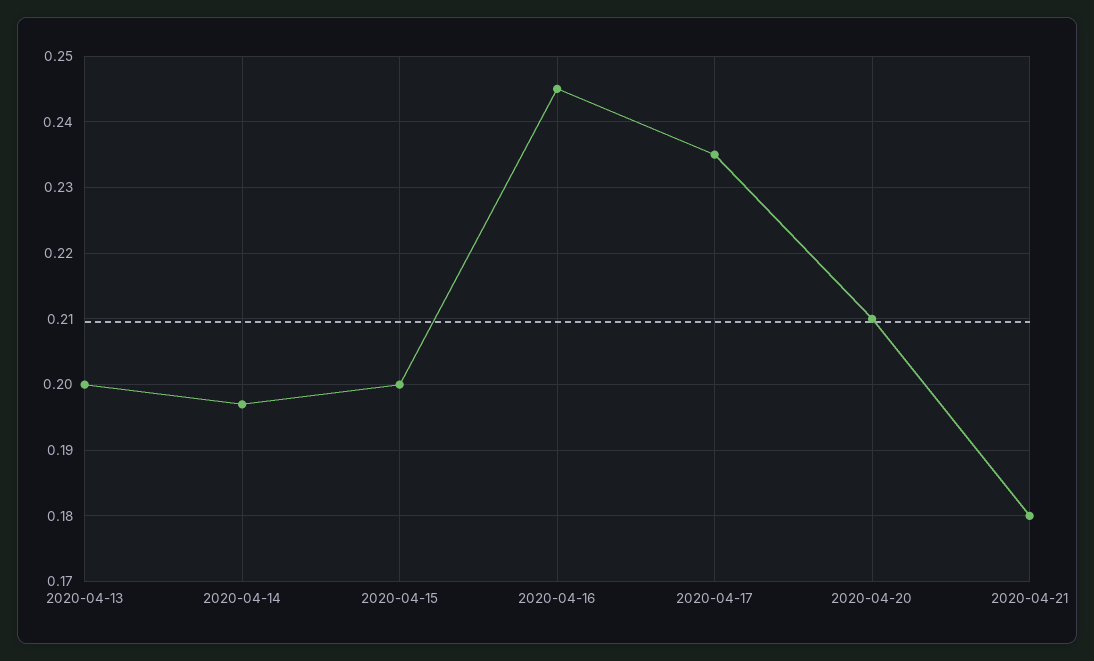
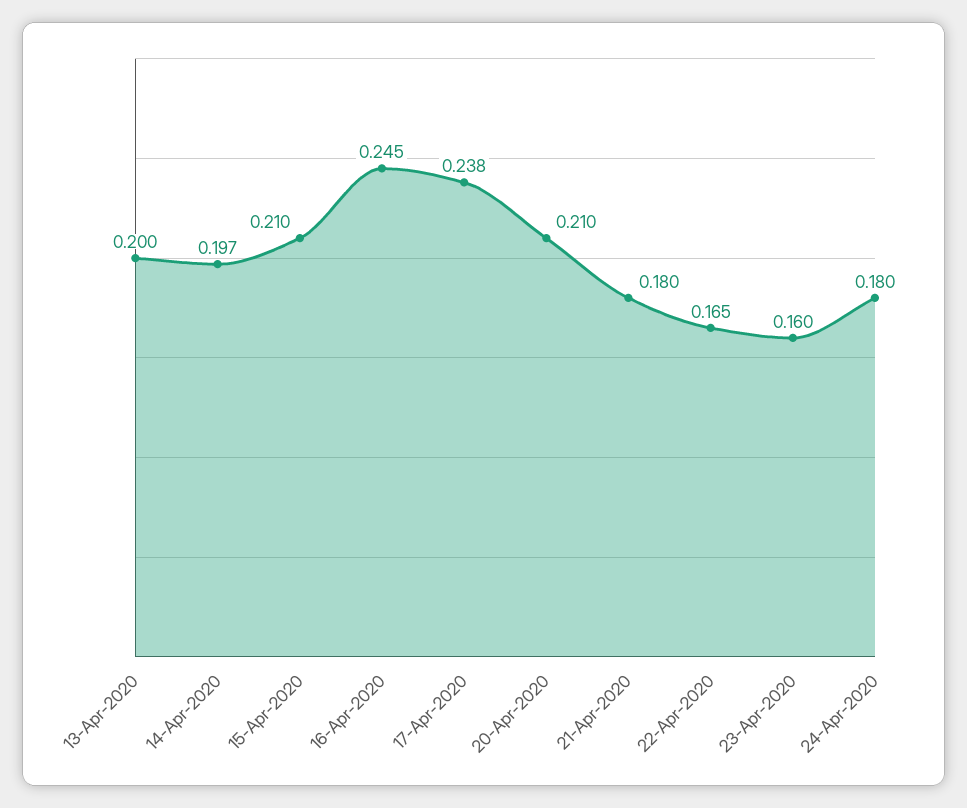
2020-04-15: 0.2 -> 0.21
2020-04-17: 0.235 -> 0.238
22-Apr-2020: none -> 0.165
23-Apr-2020: none -> 0.16
24-Apr-2020: none -> 0.18

